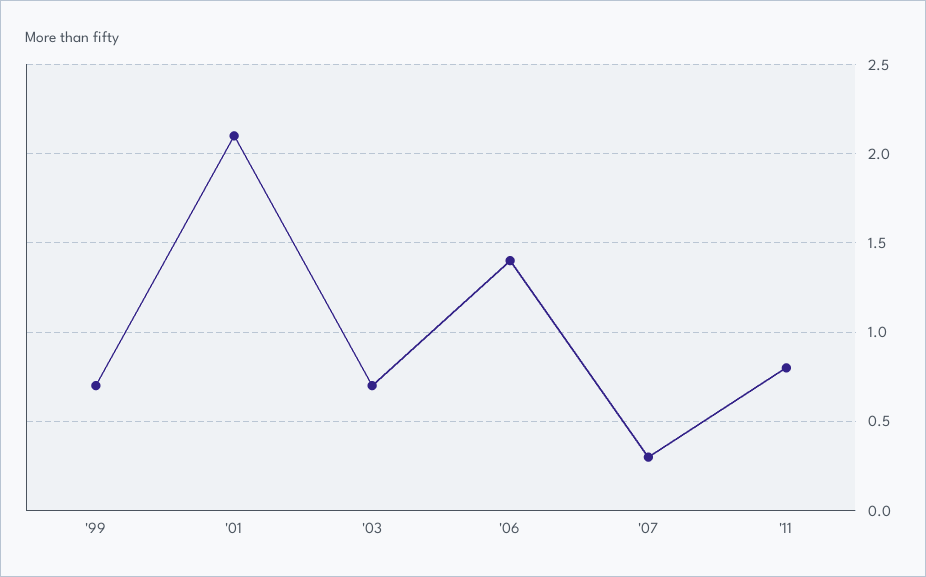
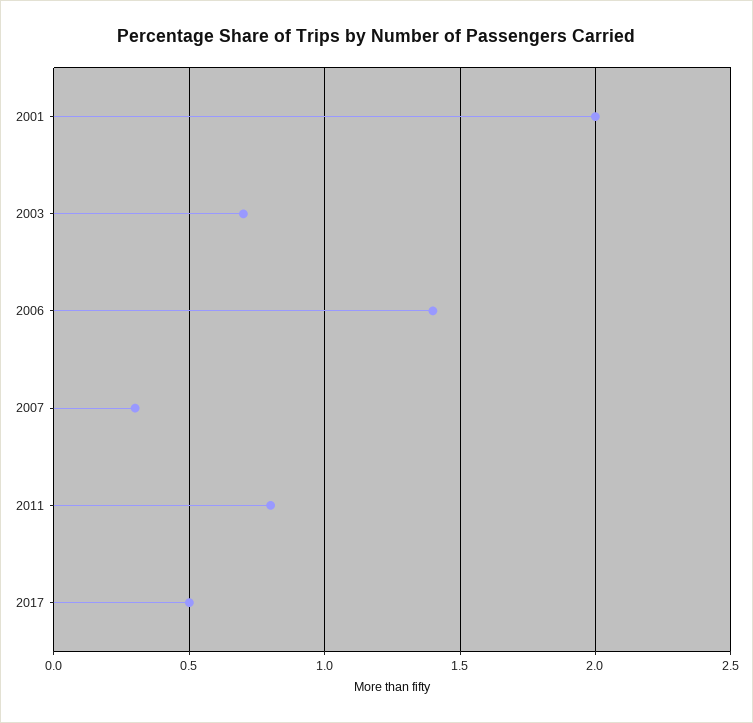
'99: 0.7 -> none
'01: 2.1 -> 2
2017: none -> 0.5

